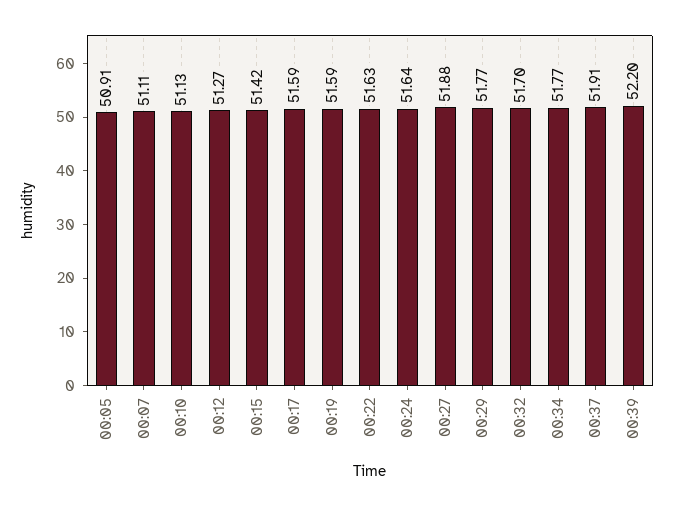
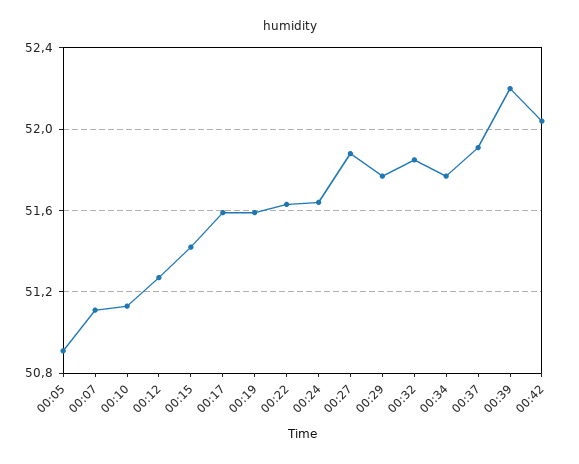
00:32: 51.7 -> 51.85
00:42: none -> 52.05

